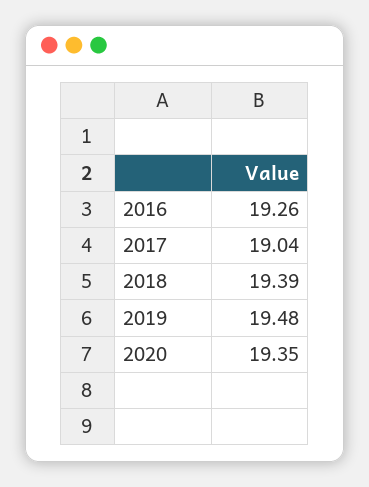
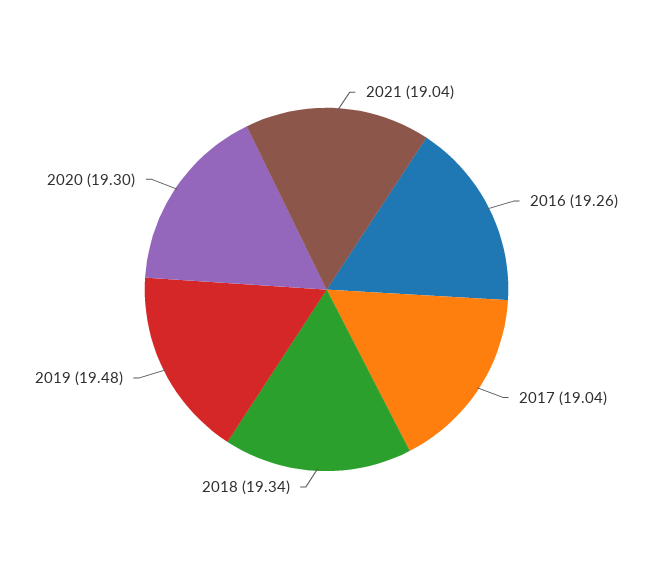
2018: 19.39 -> 19.34
2020: 19.35 -> 19.3
2021: none -> 19.04

